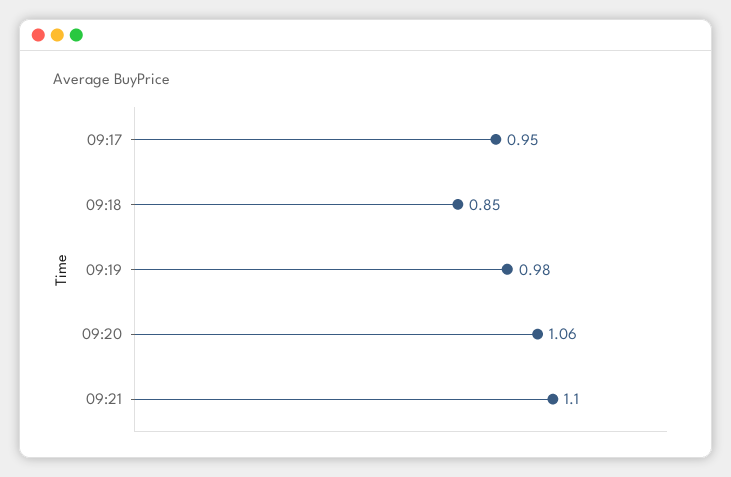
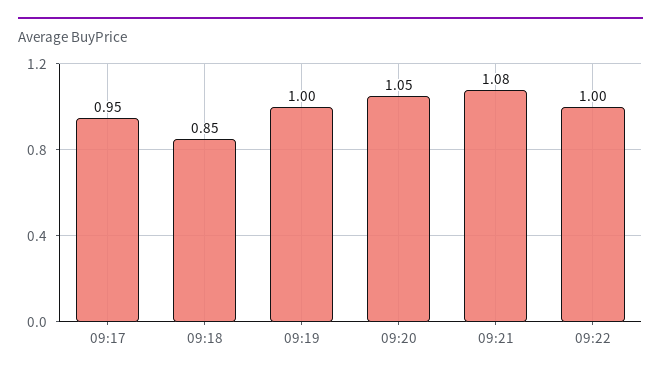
09:19: 0.98 -> 1
09:20: 1.06 -> 1.05
09:21: 1.1 -> 1.08
09:22: none -> 1

